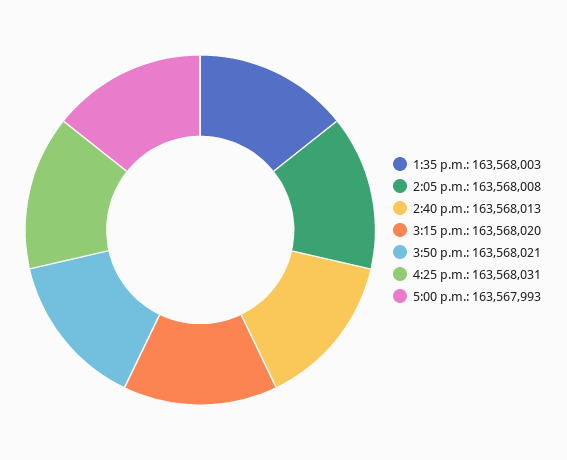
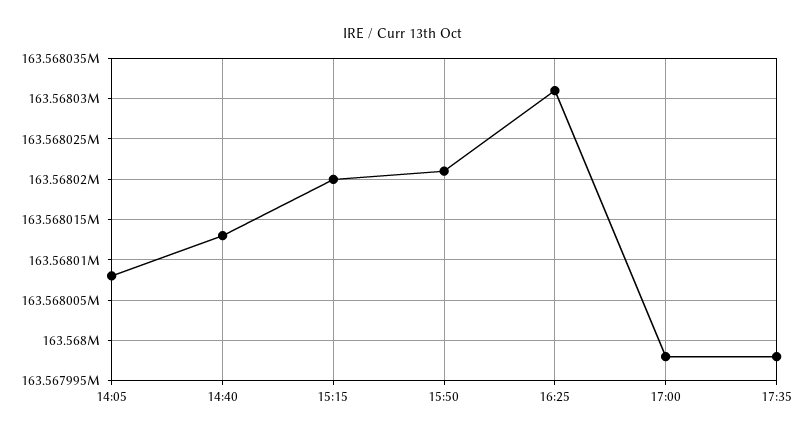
1:35 p.m.: 163568003 -> none
5:00 p.m.: 163567993 -> 163567998
17:35: none -> 163567998

